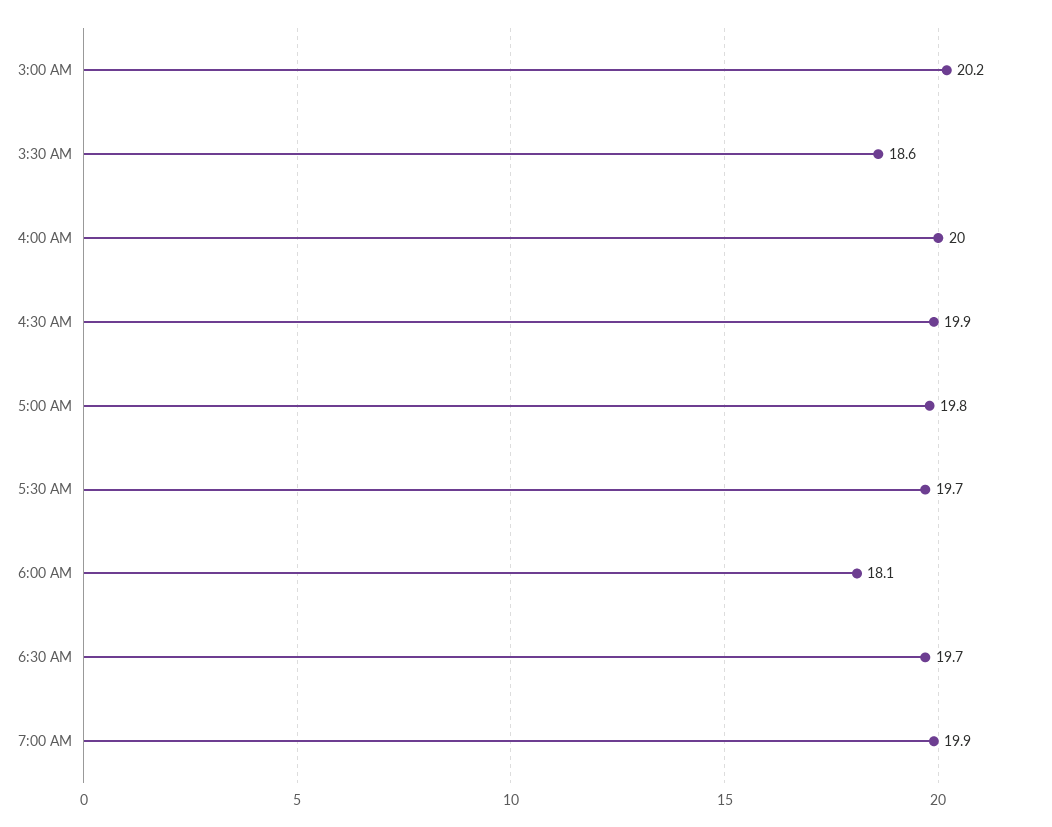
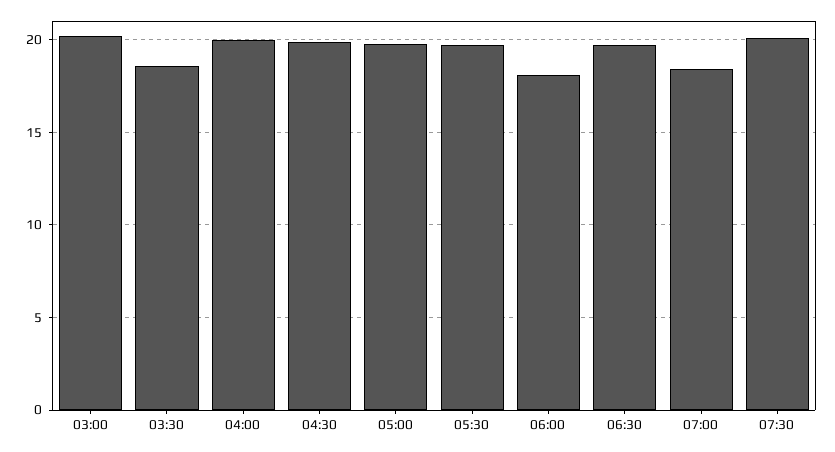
7:00 AM: 19.9 -> 18.5
07:30: none -> 20

